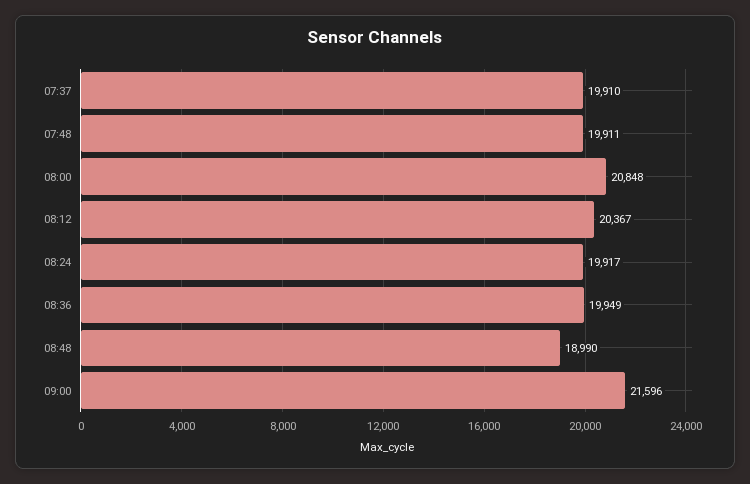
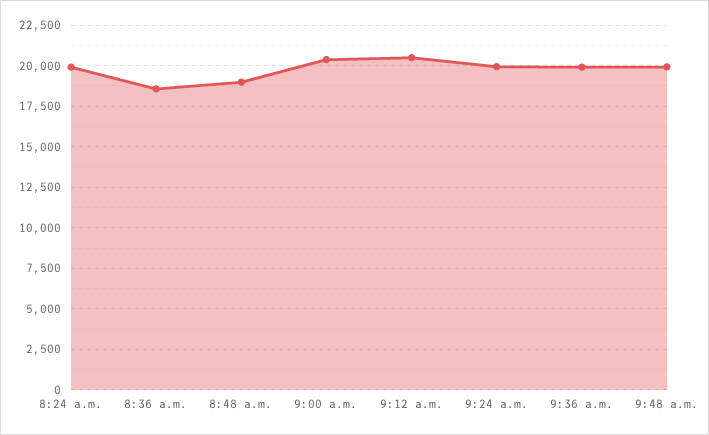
07:37: 19910 -> none
07:48: 19911 -> none
08:00: 20848 -> none
08:12: 20367 -> none
08:36: 19949 -> 18500
09:00: 21596 -> 20500
9:12 a.m.: none -> 20500
9:24 a.m.: none -> 20000
9:36 a.m.: none -> 20000
9:48 a.m.: none -> 20000

